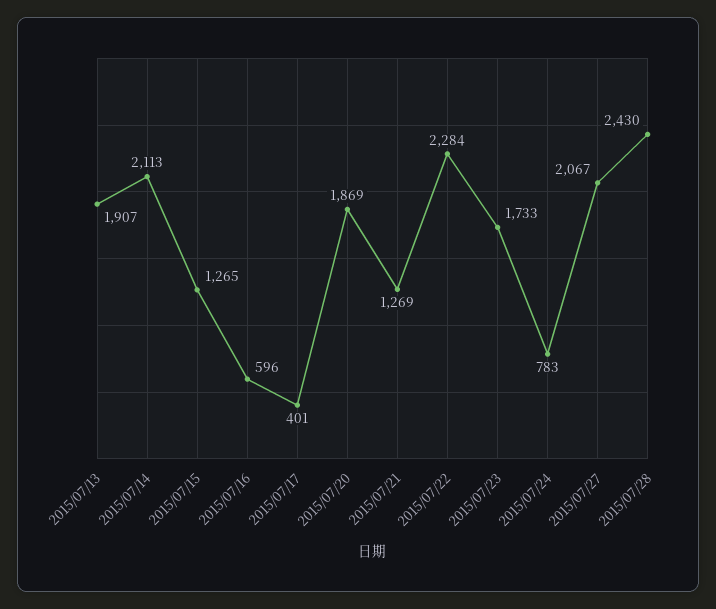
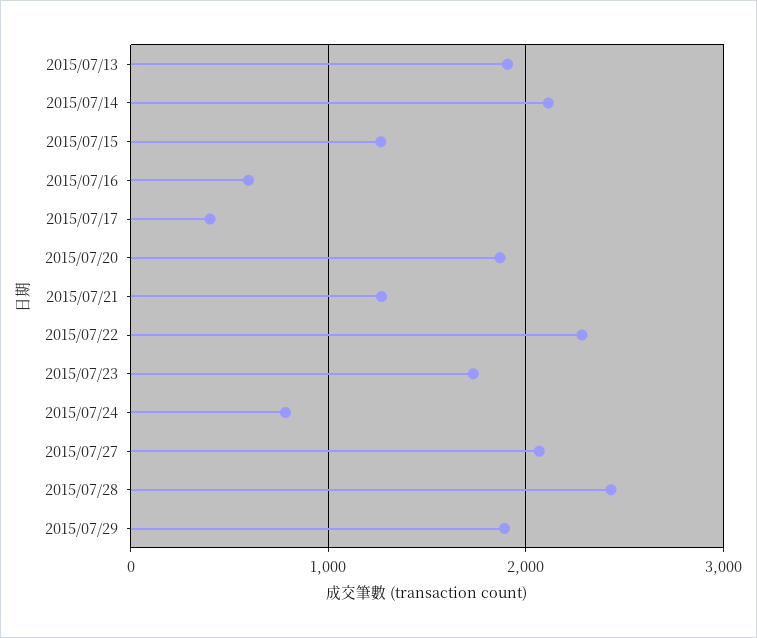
2015/07/29: none -> 1900

